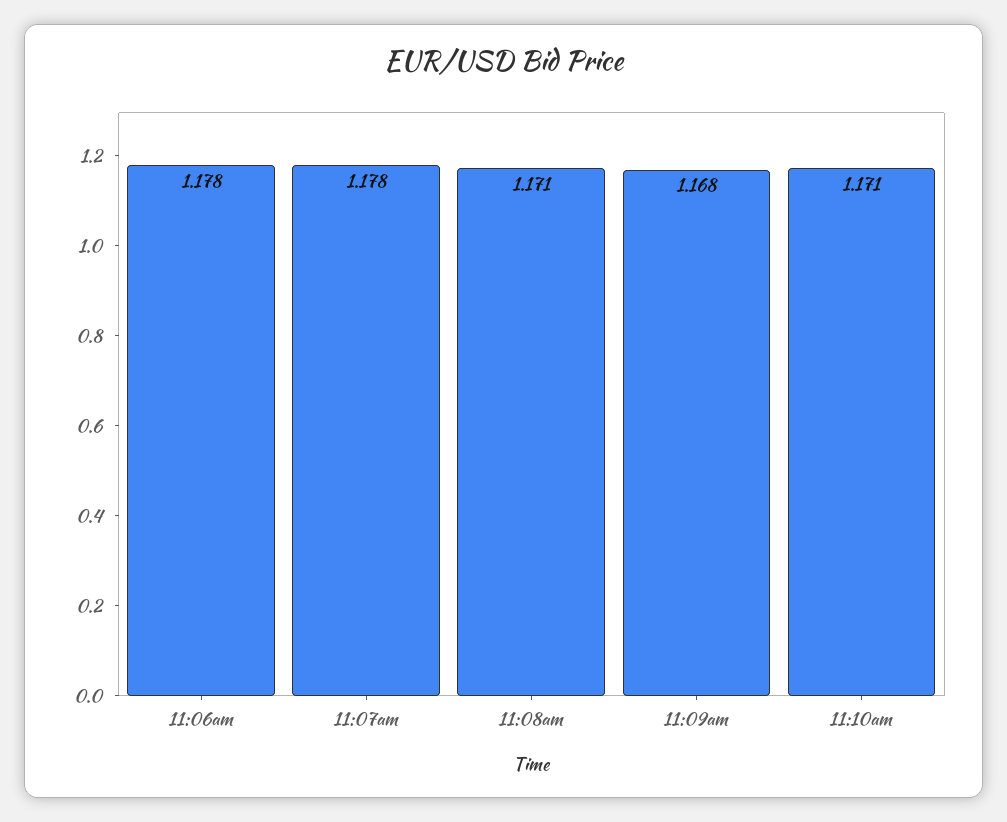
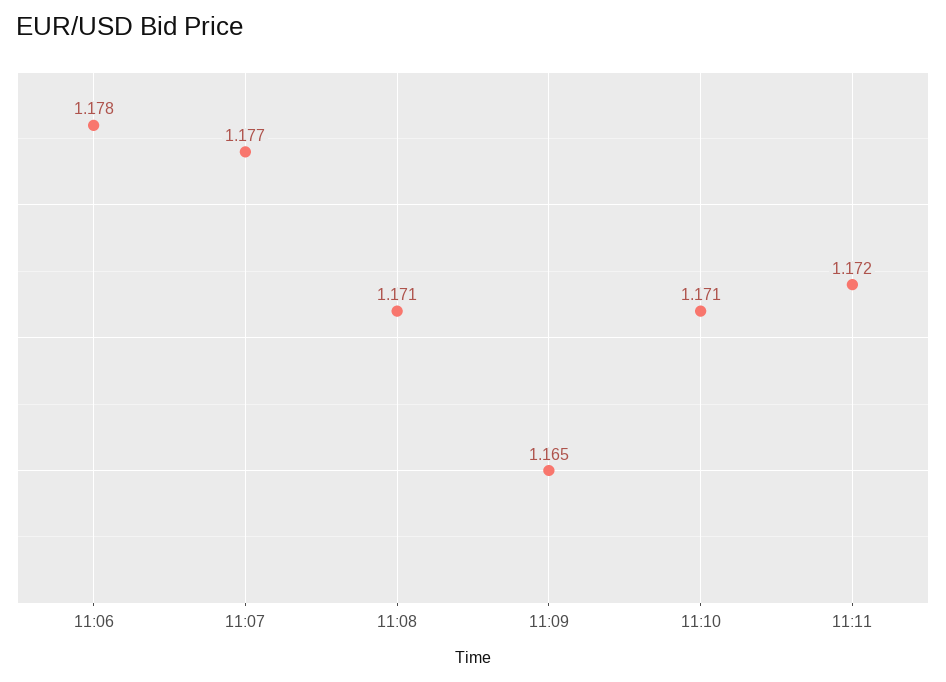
11:07am: 1.178 -> 1.177
11:09am: 1.168 -> 1.165
11:11: none -> 1.172

